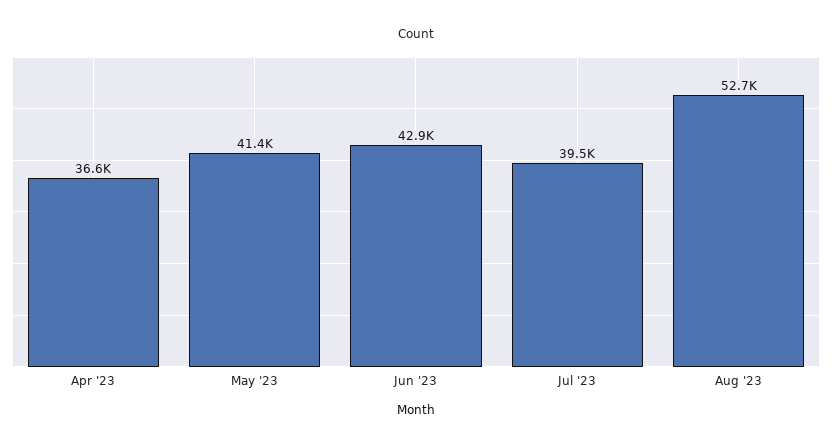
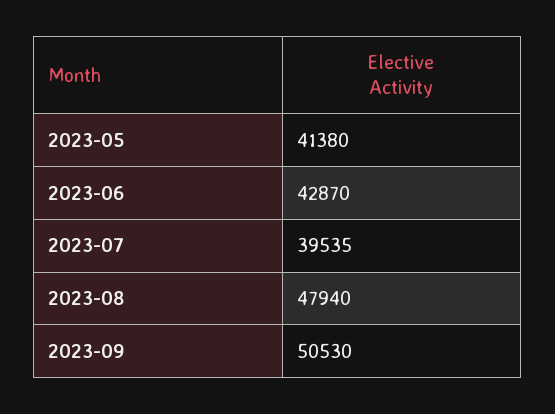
Apr '23: 36600 -> none
Aug '23: 52700 -> 47940
2023-09: none -> 50530

